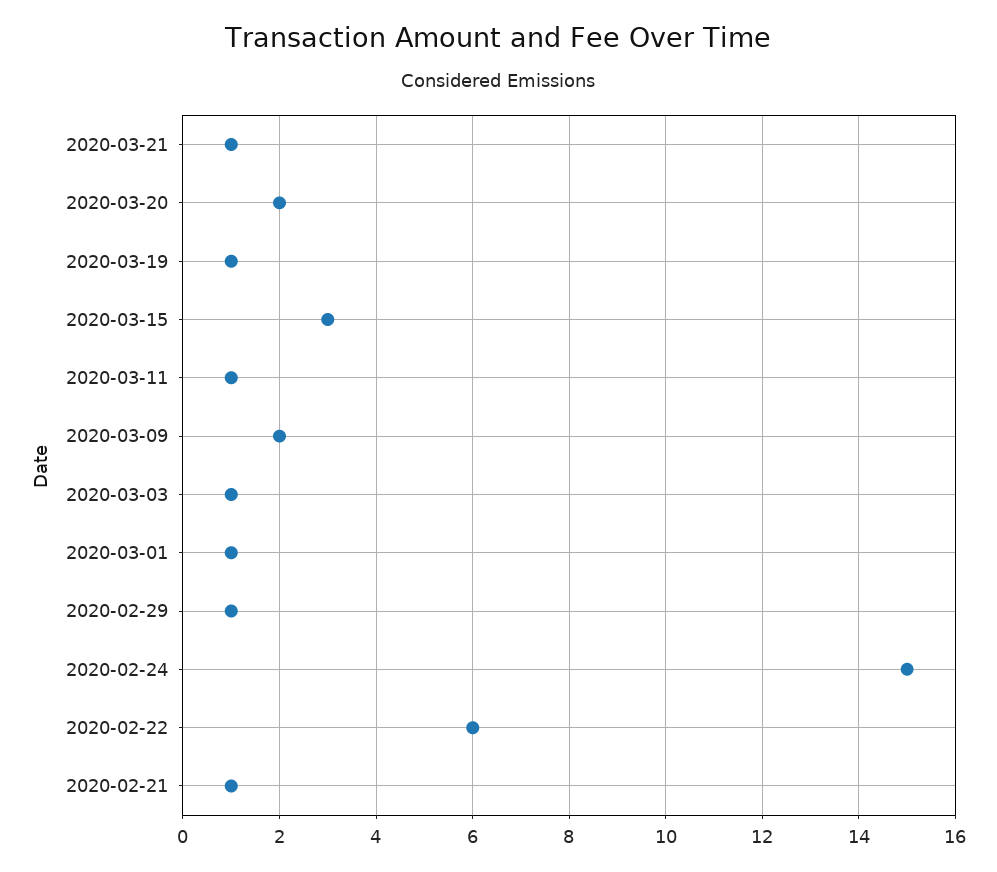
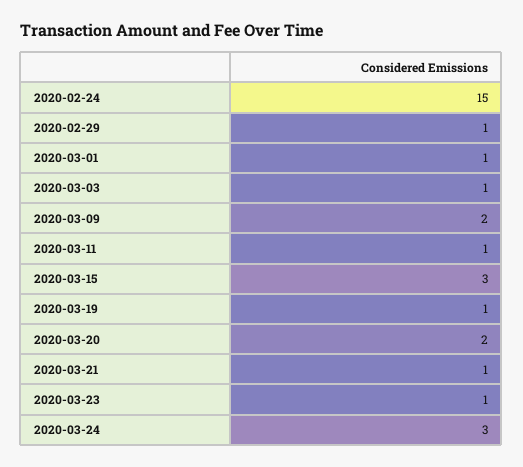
2020-02-22: 6 -> none
2020-02-21: 1 -> none
2020-03-23: none -> 1
2020-03-24: none -> 3

